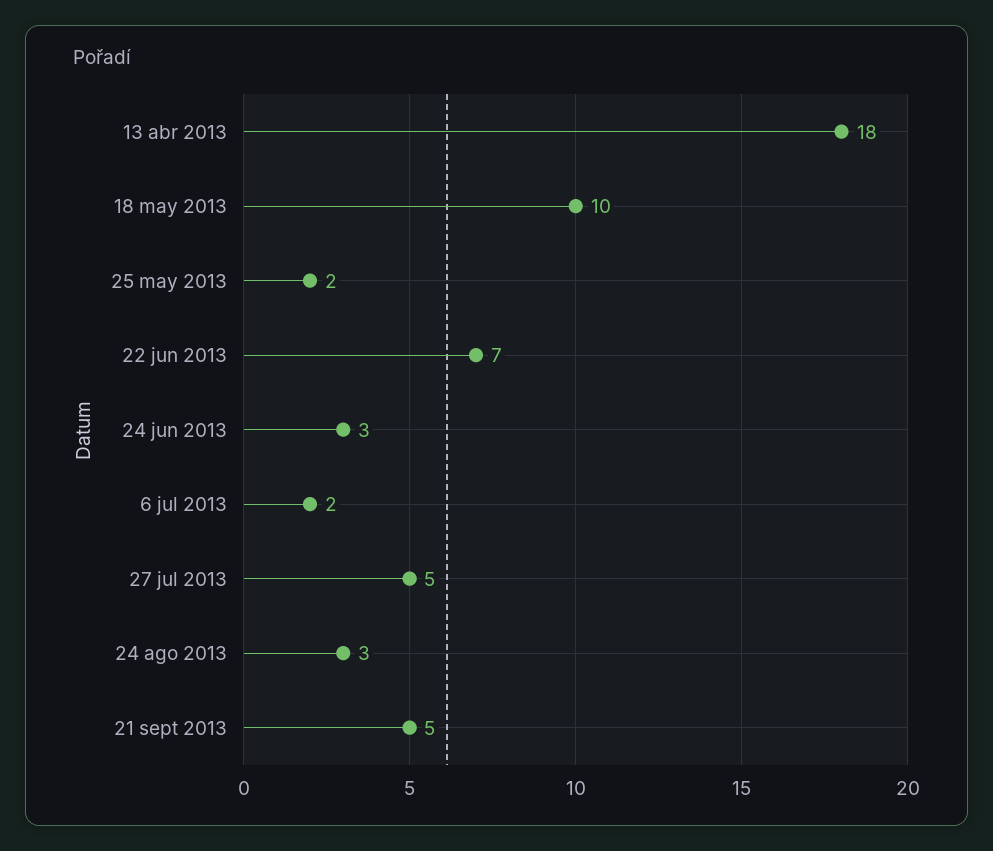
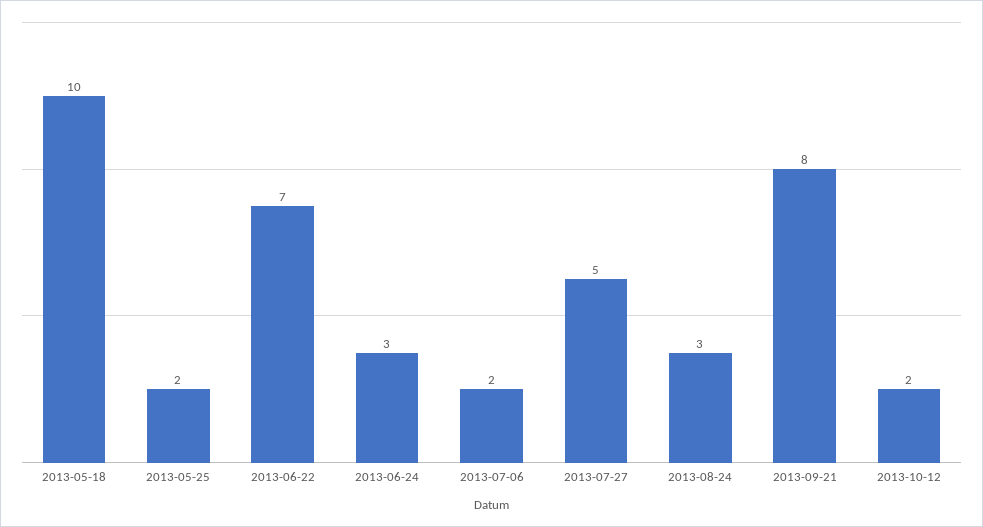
13 abr 2013: 18 -> none
21 sept 2013: 5 -> 8
2013-10-12: none -> 2

